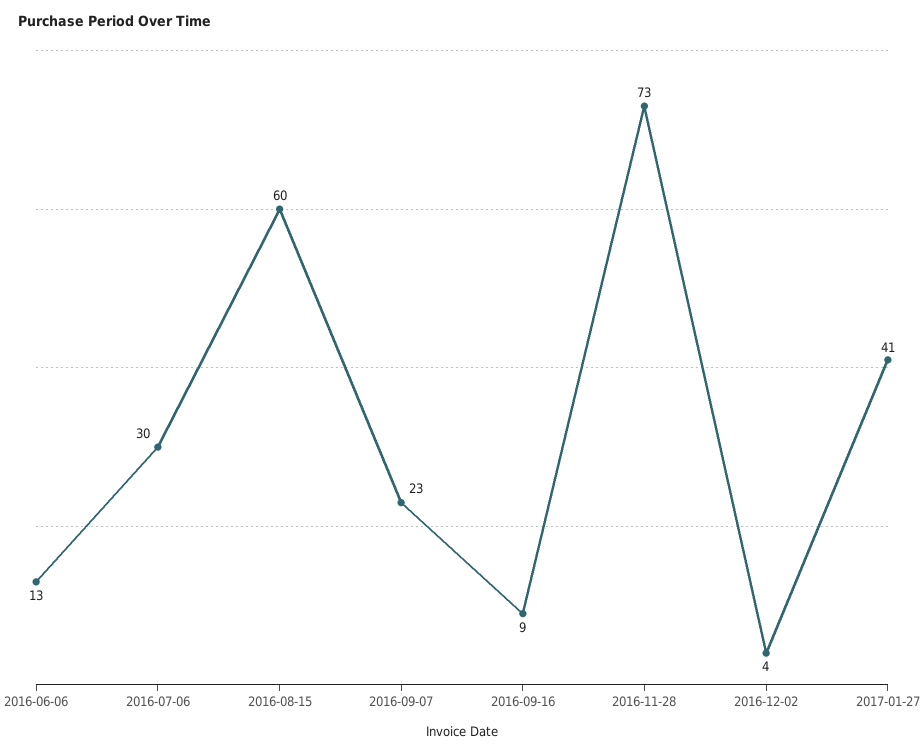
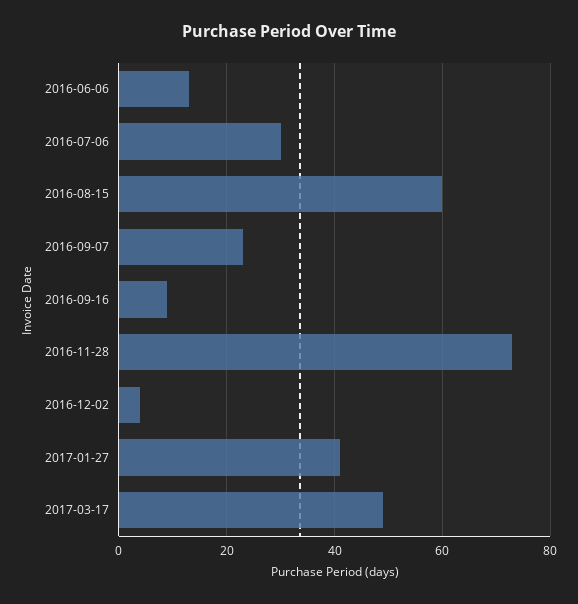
2017-03-17: none -> 50

